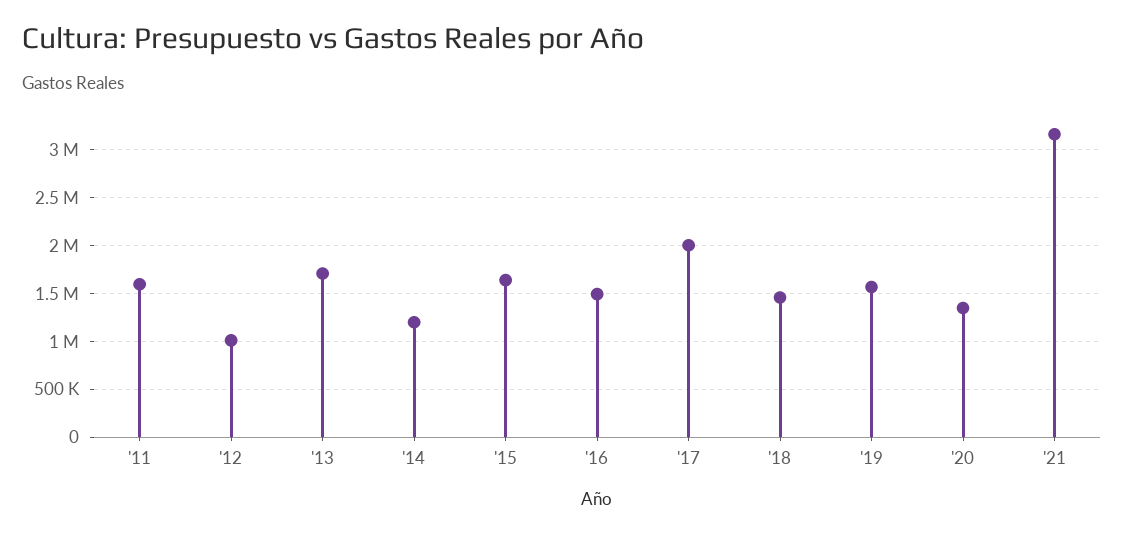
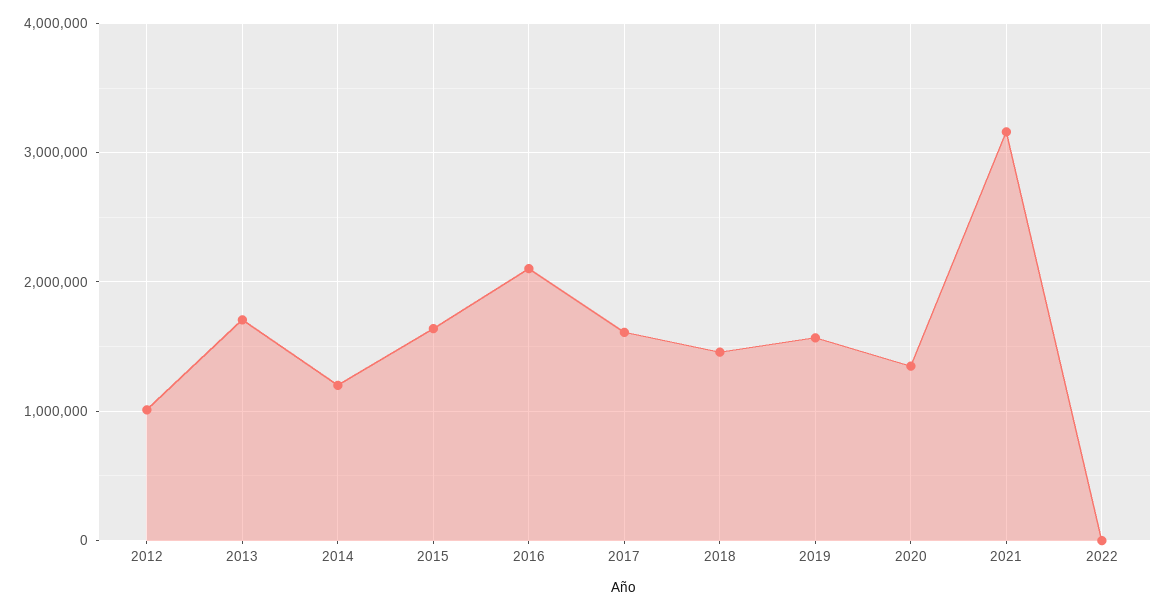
'11: 1600000 -> none
'16: 1500000 -> 2100000
'17: 2000000 -> 1600000
2022: none -> 0

